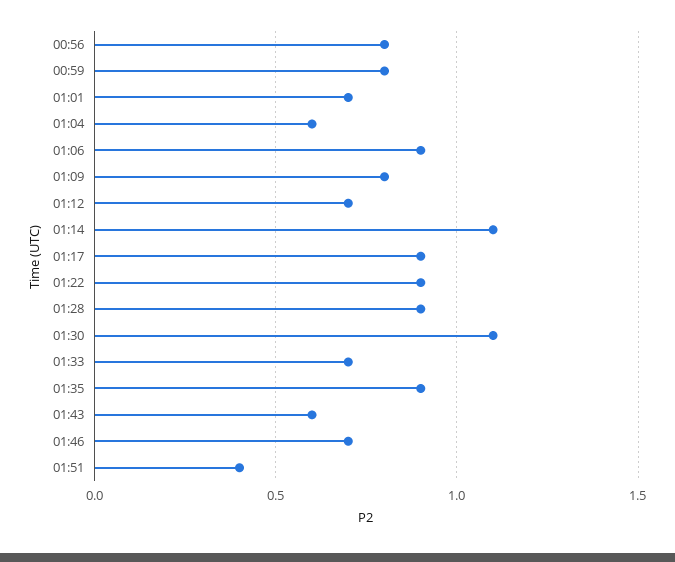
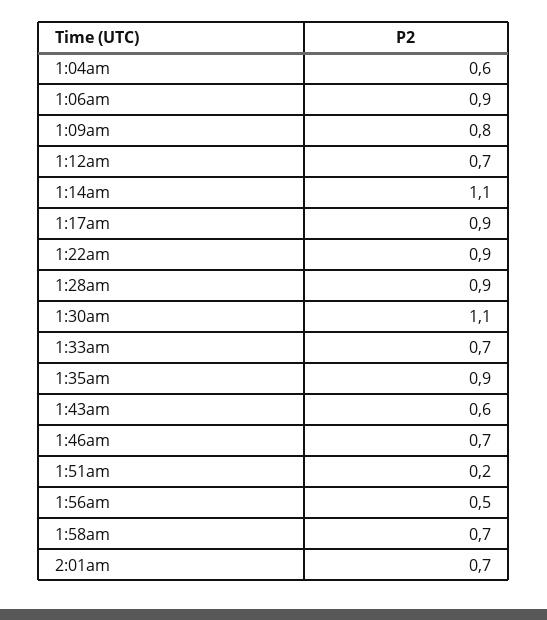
00:56: 0.8 -> none
00:59: 0.8 -> none
01:01: 0.7 -> none
01:51: 0.4 -> 0.2
1:56am: none -> 0.5
1:58am: none -> 0.7
2:01am: none -> 0.7

